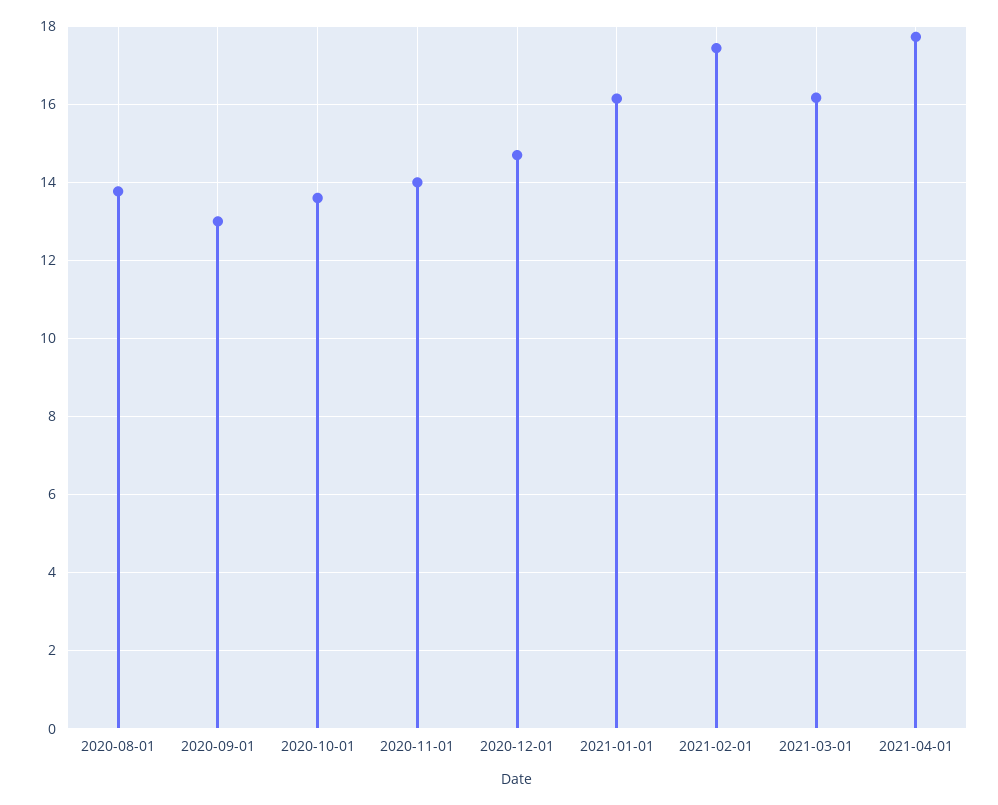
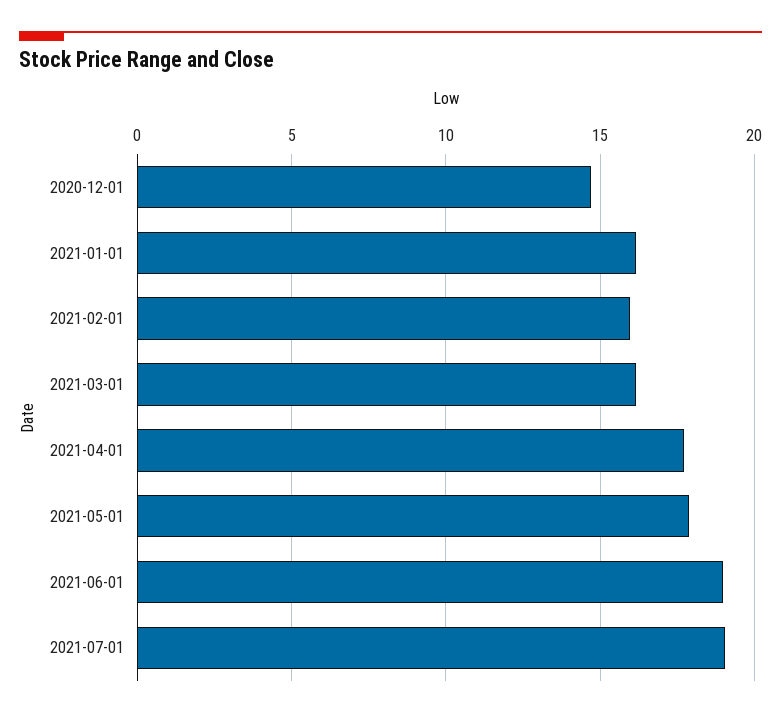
2020-08-01: 13.8 -> none
2020-09-01: 13 -> none
2020-10-01: 13.6 -> none
2020-11-01: 14 -> none
2021-02-01: 17.4 -> 16
2021-05-01: none -> 18
2021-06-01: none -> 19
2021-07-01: none -> 19

